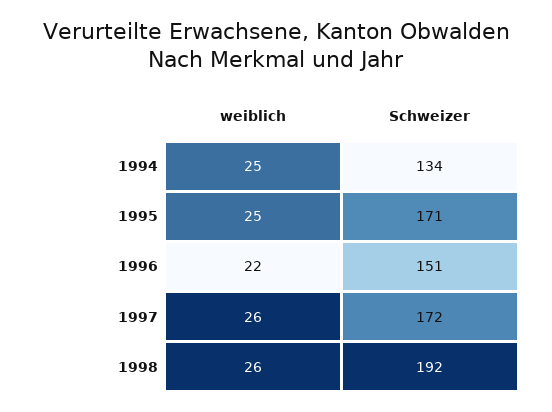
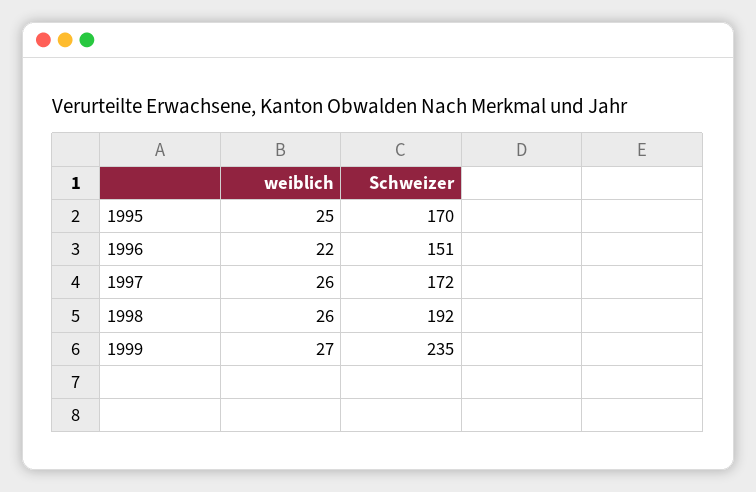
weiblich, 1994: 25 -> none
Schweizer, 1994: 134 -> none
Schweizer, 1995: 171 -> 170
weiblich, 1999: none -> 27
Schweizer, 1999: none -> 235

